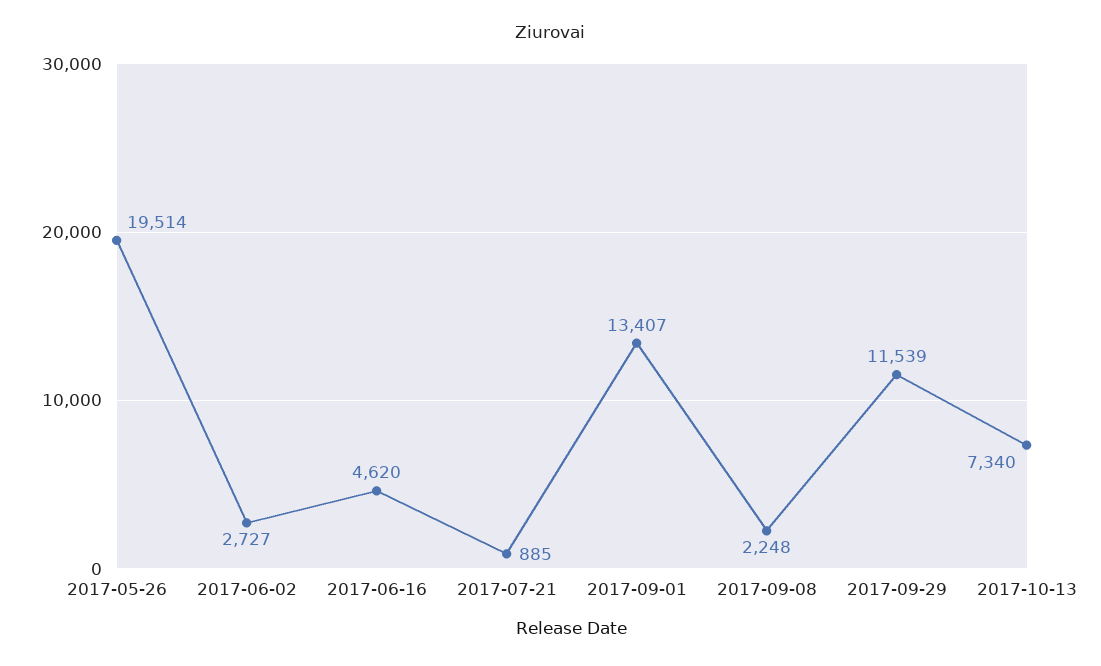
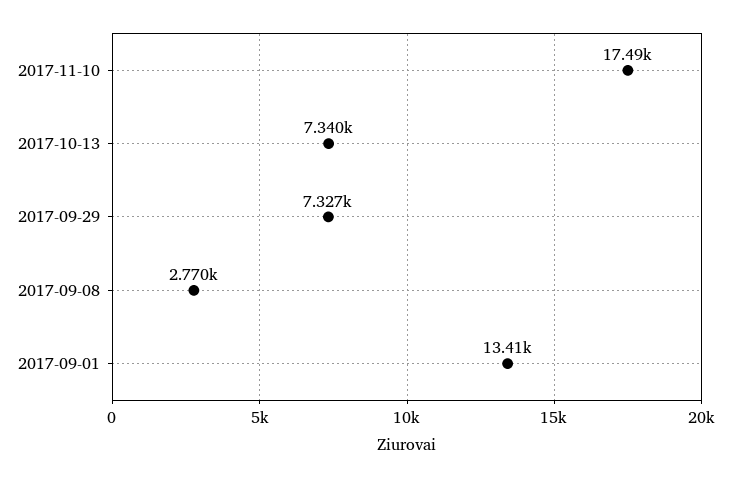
2017-05-26: 19514 -> none
2017-06-02: 2727 -> none
2017-06-16: 4620 -> none
2017-07-21: 885 -> none
2017-09-08: 2248 -> 2770
2017-09-29: 11539 -> 7327
2017-11-10: none -> 17490

